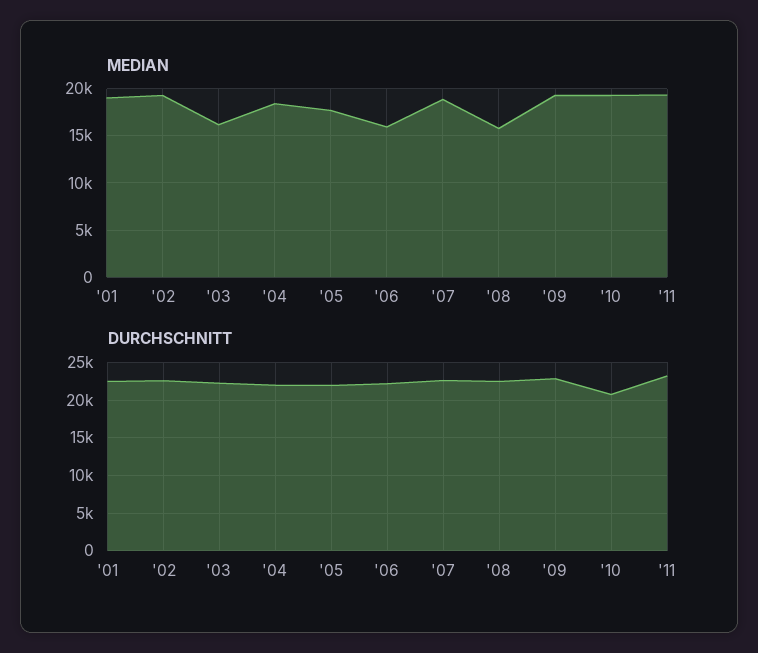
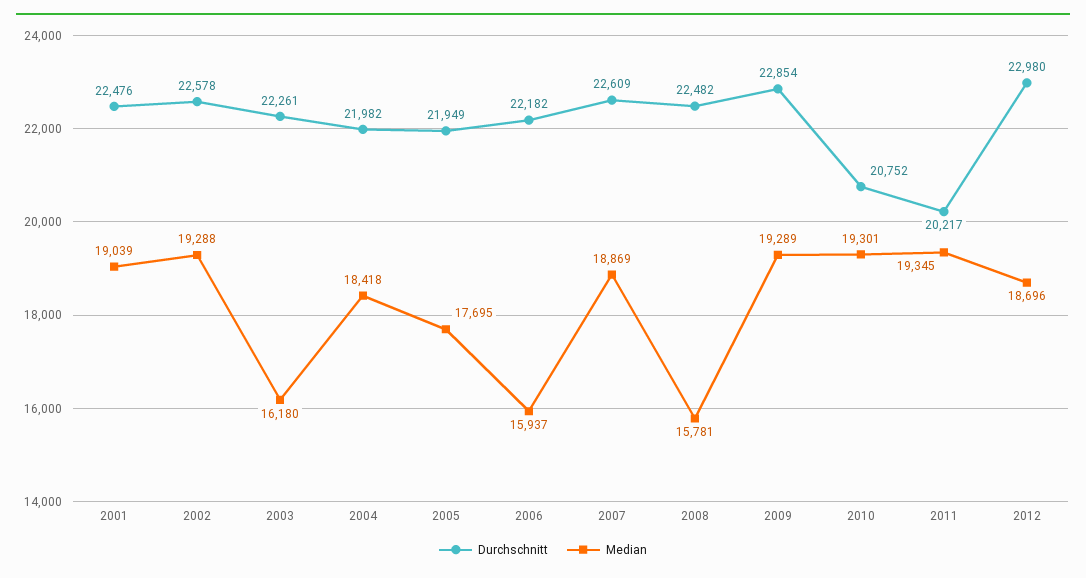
DURCHSCHNITT, '11: 23000 -> 20217
DURCHSCHNITT, 2012: none -> 22980
MEDIAN, 2012: none -> 18696

